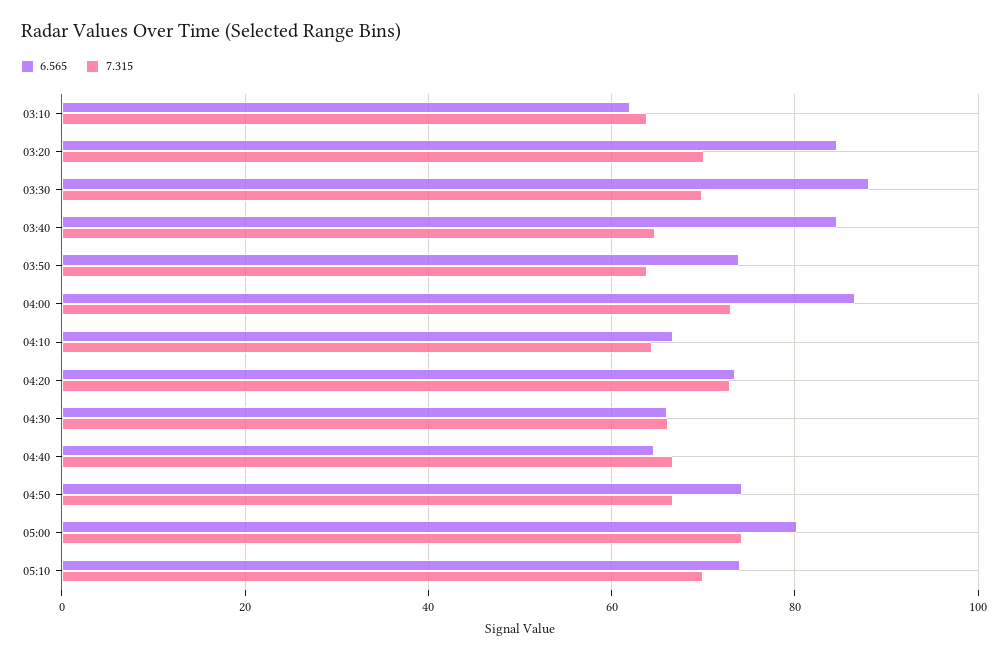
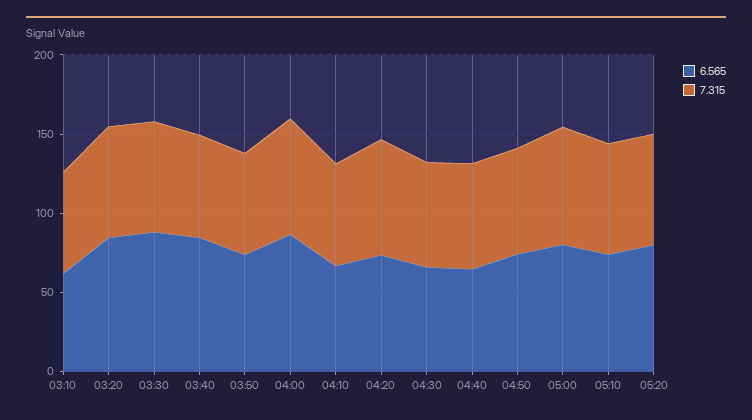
6.565, 05:20: none -> 80
7.315, 05:20: none -> 70

